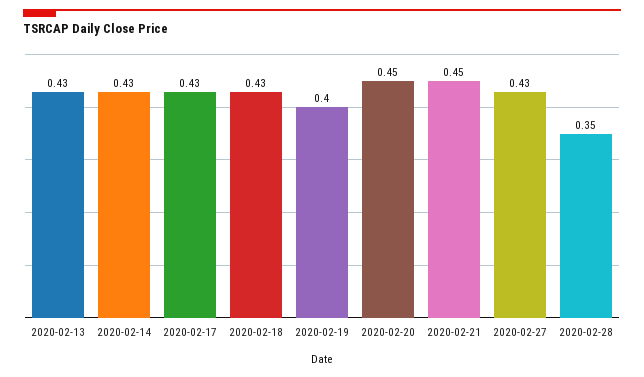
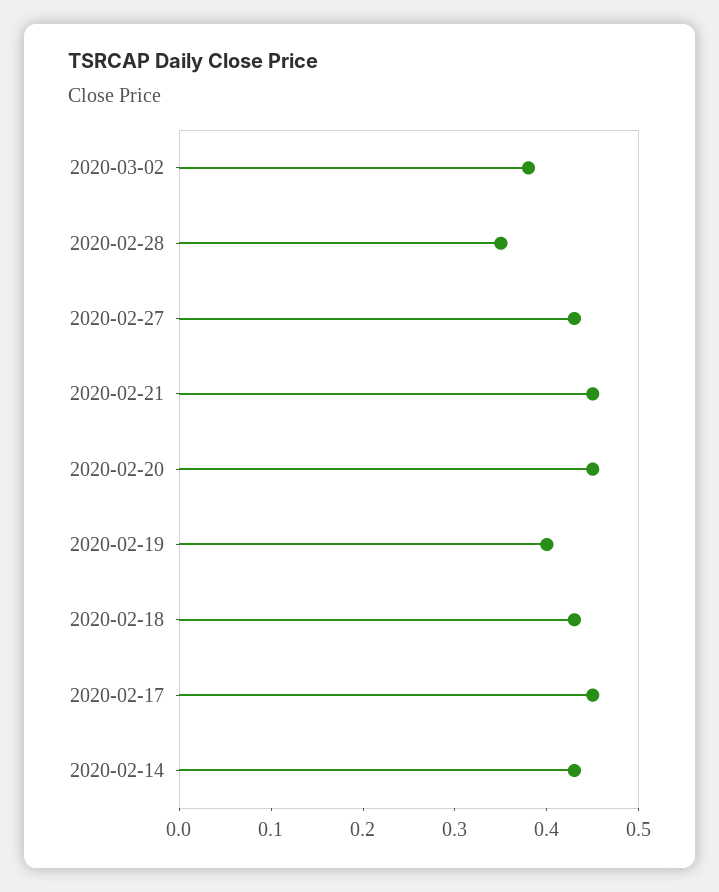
2020-02-13: 0.43 -> none
2020-02-17: 0.43 -> 0.45
2020-03-02: none -> 0.38

